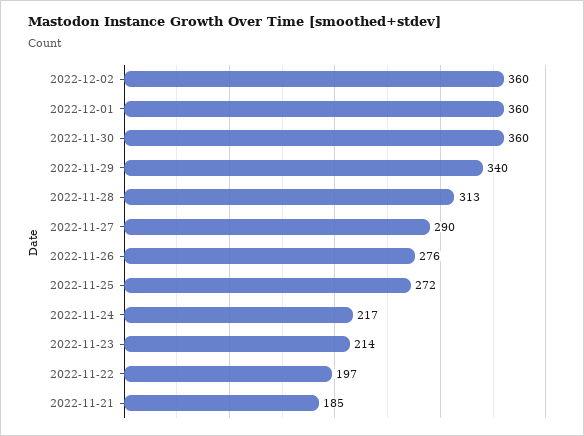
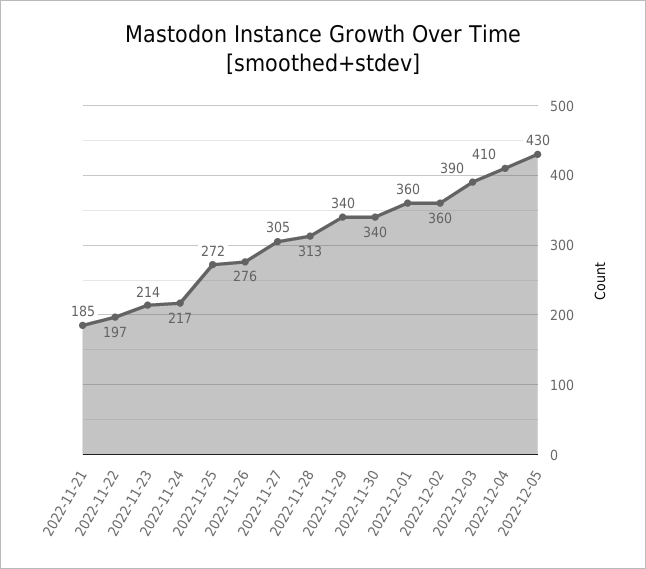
2022-11-30: 360 -> 340
2022-11-27: 290 -> 305
2022-12-03: none -> 390
2022-12-04: none -> 410
2022-12-05: none -> 430

